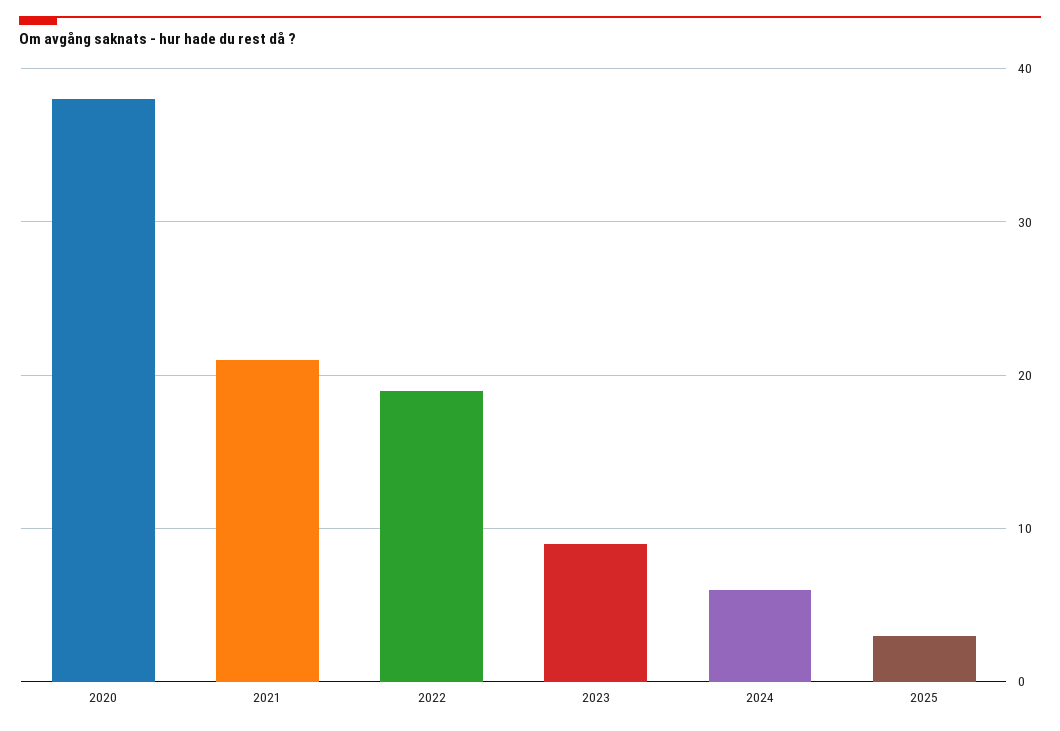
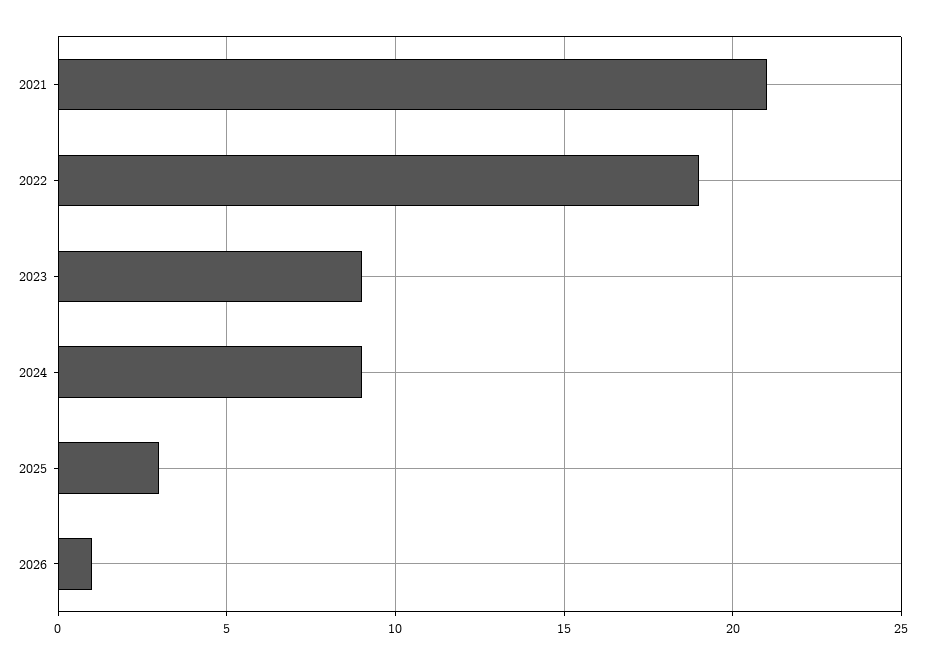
2020: 38 -> none
2024: 6 -> 9
2026: none -> 1

